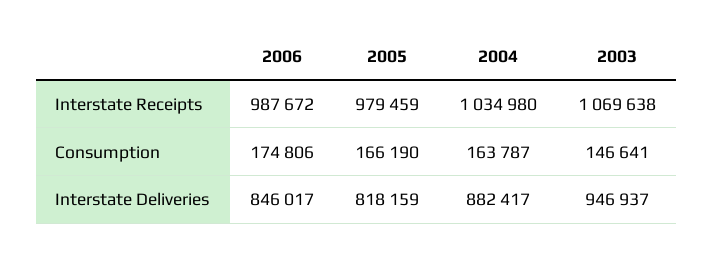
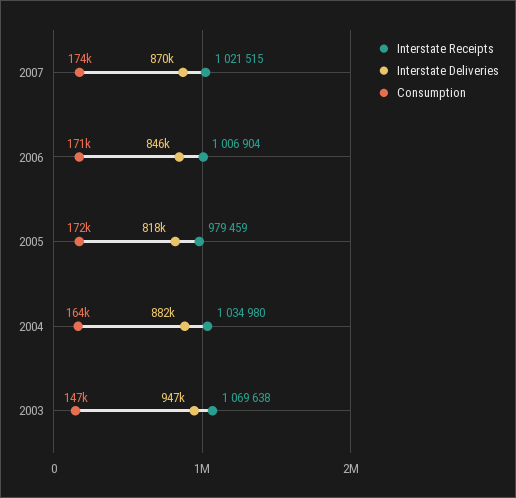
Interstate Receipts, 2006: 987672 -> 1006904
Consumption, 2006: 174806 -> 171000
Consumption, 2005: 166190 -> 172000
Interstate Receipts, 2007: none -> 1021515
Interstate Deliveries, 2007: none -> 870000
Consumption, 2007: none -> 174000

